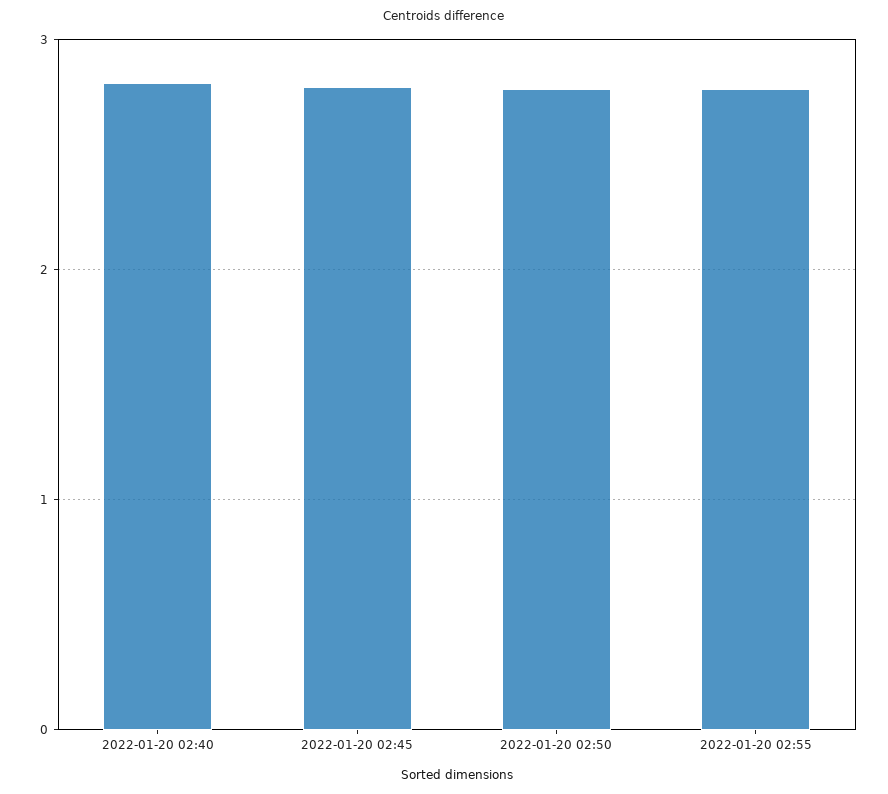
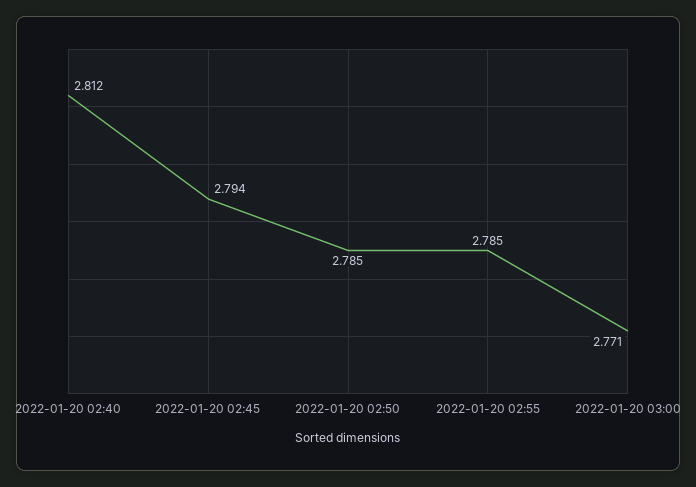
2022-01-20 03:00: none -> 2.771

